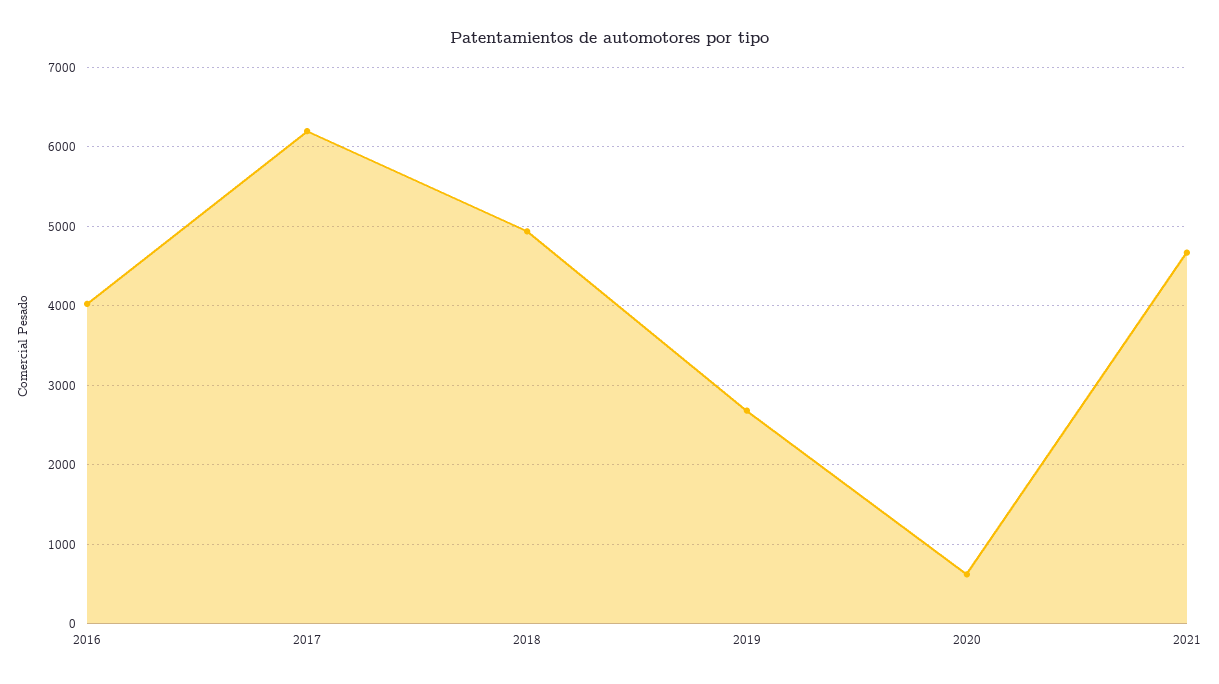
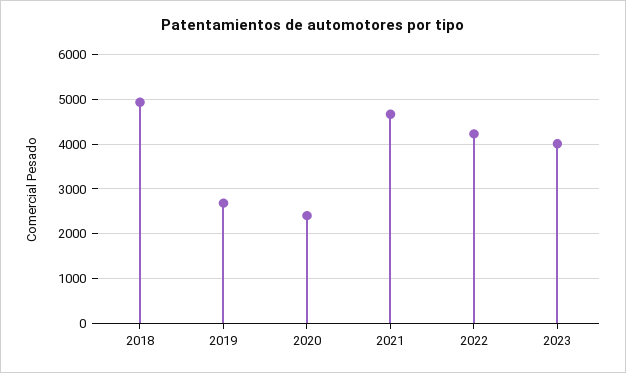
2016: 4000 -> none
2017: 6200 -> none
2020: 600 -> 2400
2022: none -> 4200
2023: none -> 4000

